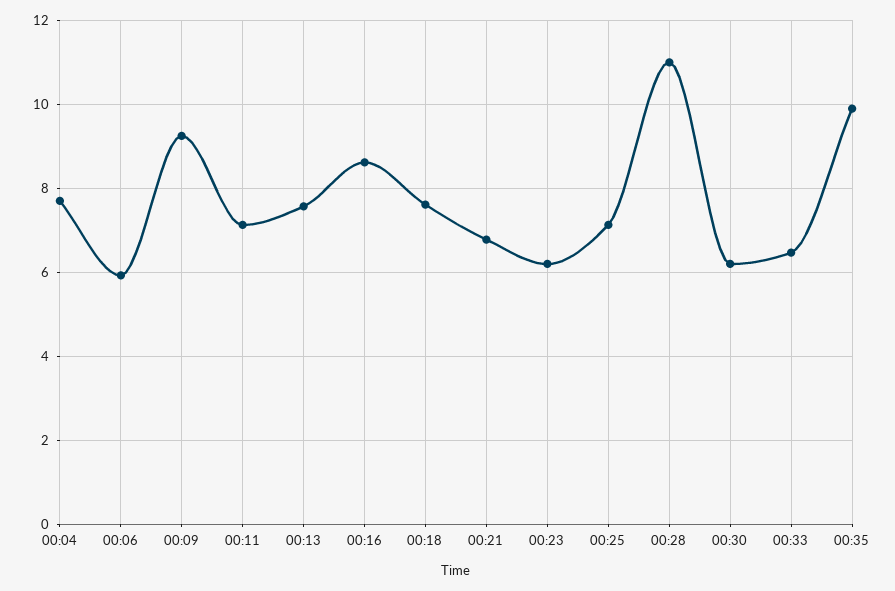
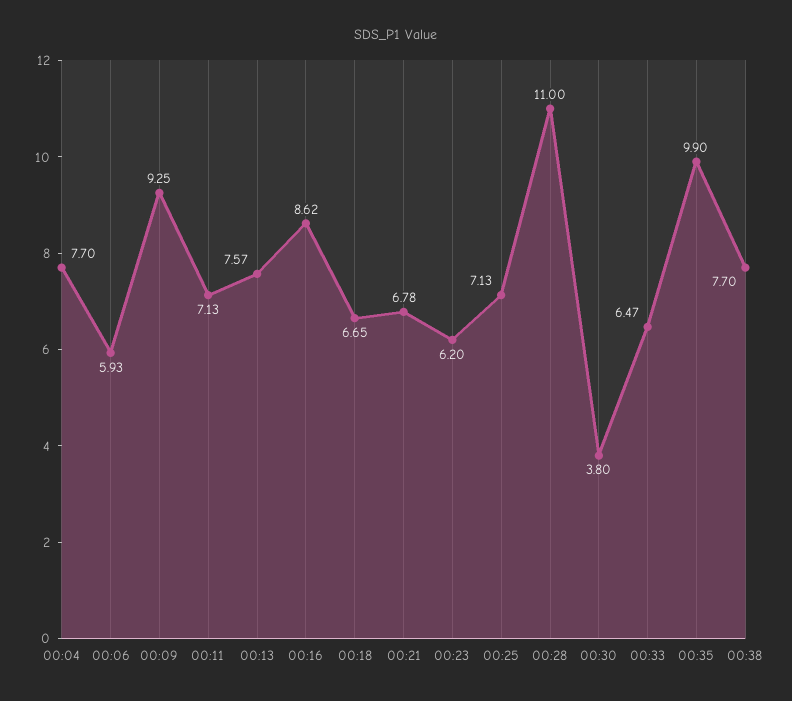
00:18: 7.6 -> 6.65
00:30: 6.2 -> 3.8
00:38: none -> 7.7

